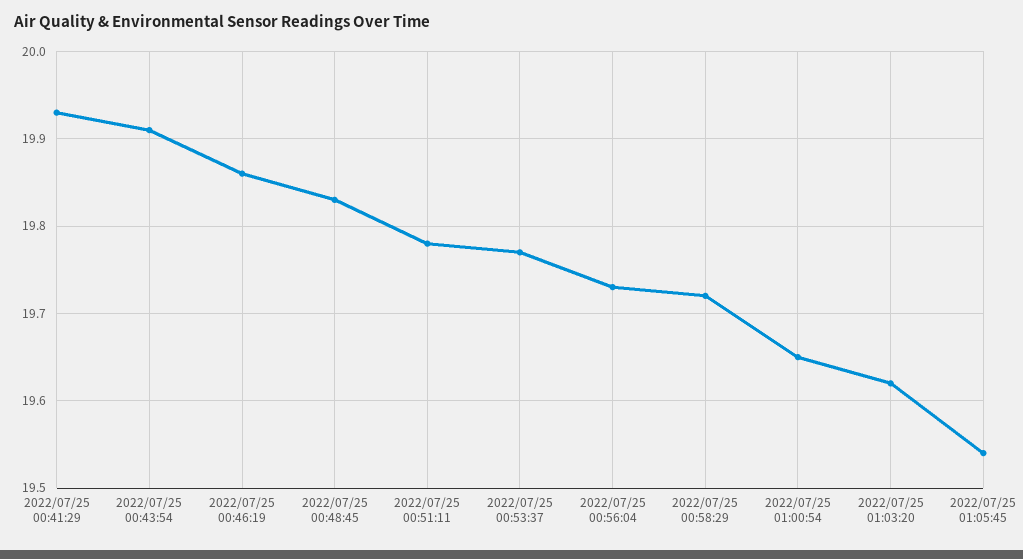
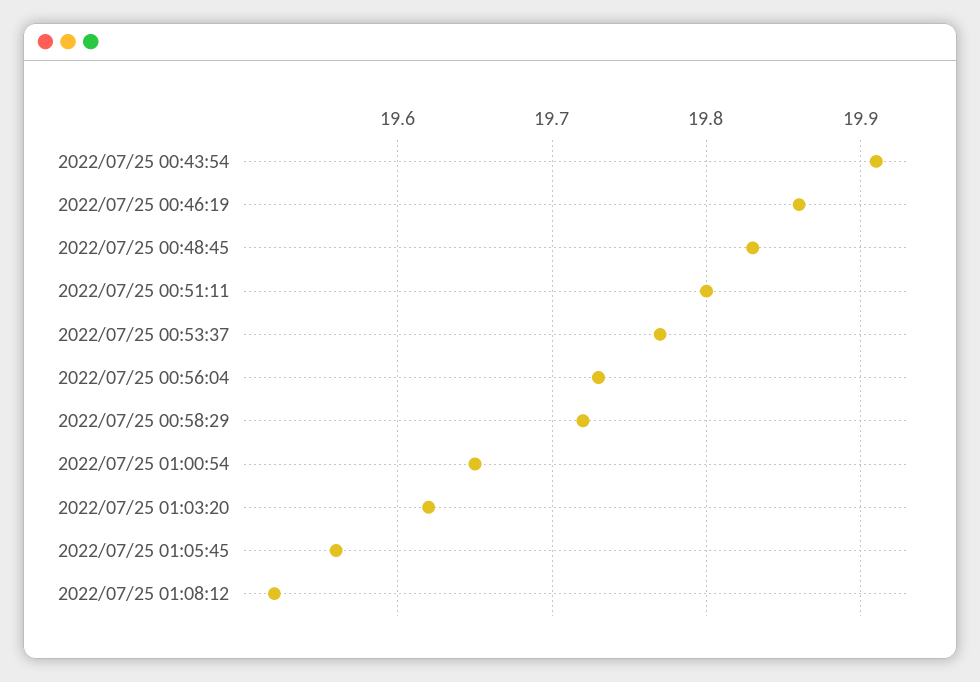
2022/07/25 00:41:29: 19.93 -> none
2022/07/25 00:51:11: 19.78 -> 19.8
2022/07/25 01:05:45: 19.54 -> 19.56
2022/07/25 01:08:12: none -> 19.52

